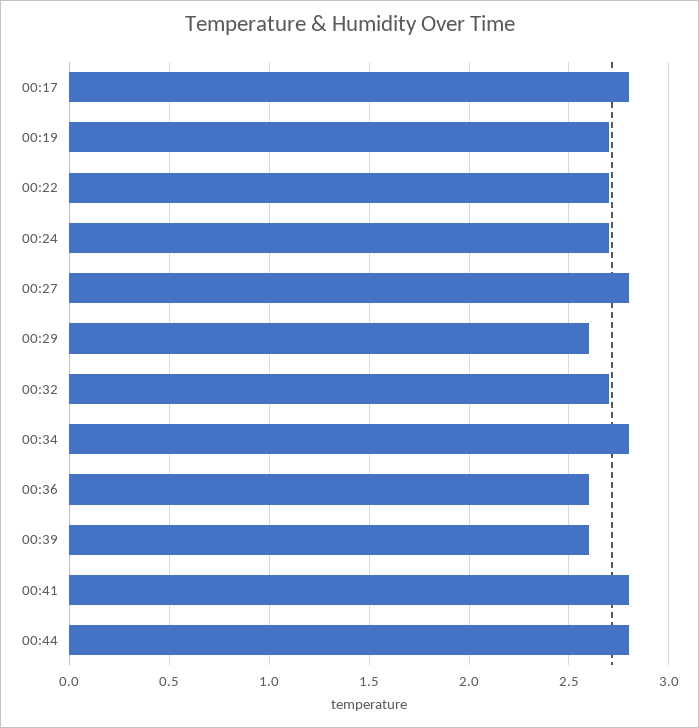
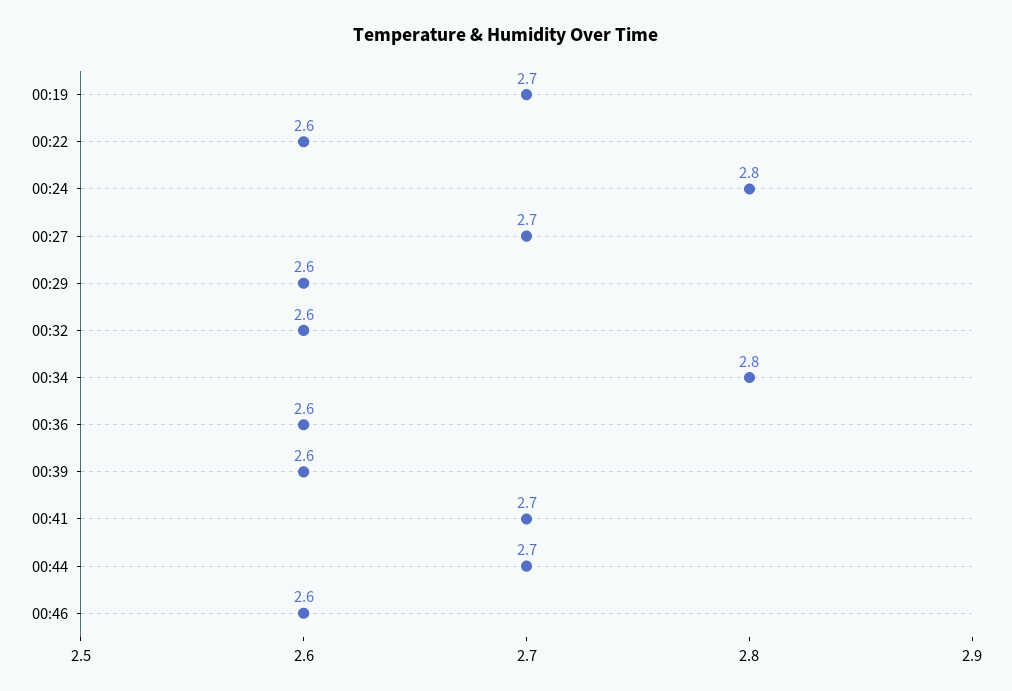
00:17: 2.8 -> none
00:22: 2.7 -> 2.6
00:24: 2.7 -> 2.8
00:27: 2.8 -> 2.7
00:32: 2.7 -> 2.6
00:41: 2.8 -> 2.7
00:44: 2.8 -> 2.7
00:46: none -> 2.6

